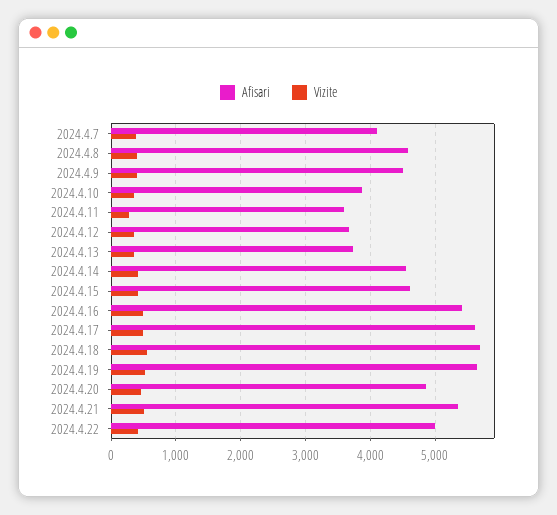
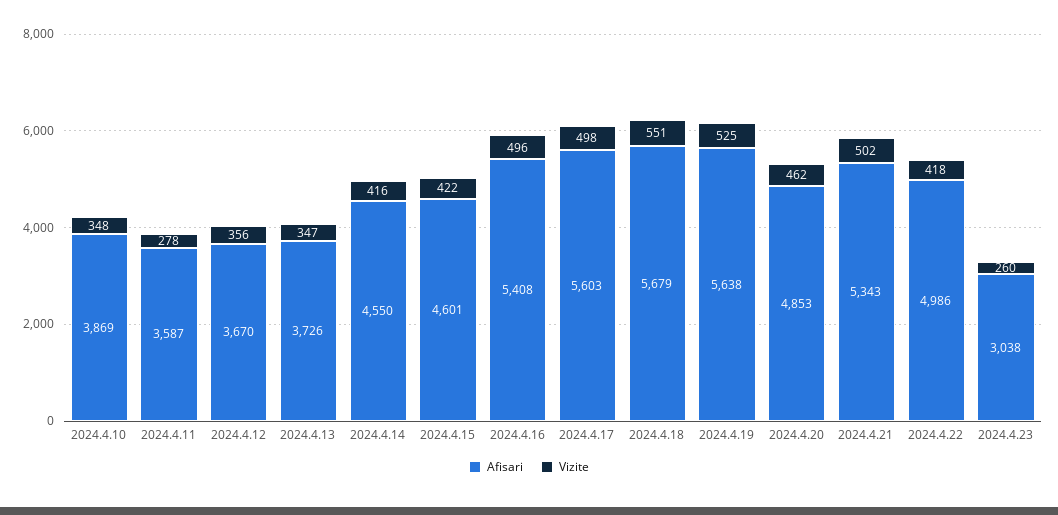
Afisari, 2024.4.7: 4100 -> none
Vizite, 2024.4.7: 400 -> none
Afisari, 2024.4.8: 4600 -> none
Vizite, 2024.4.8: 400 -> none
Afisari, 2024.4.9: 4500 -> none
Vizite, 2024.4.9: 400 -> none
Afisari, 2024.4.23: none -> 3038
Vizite, 2024.4.23: none -> 260

